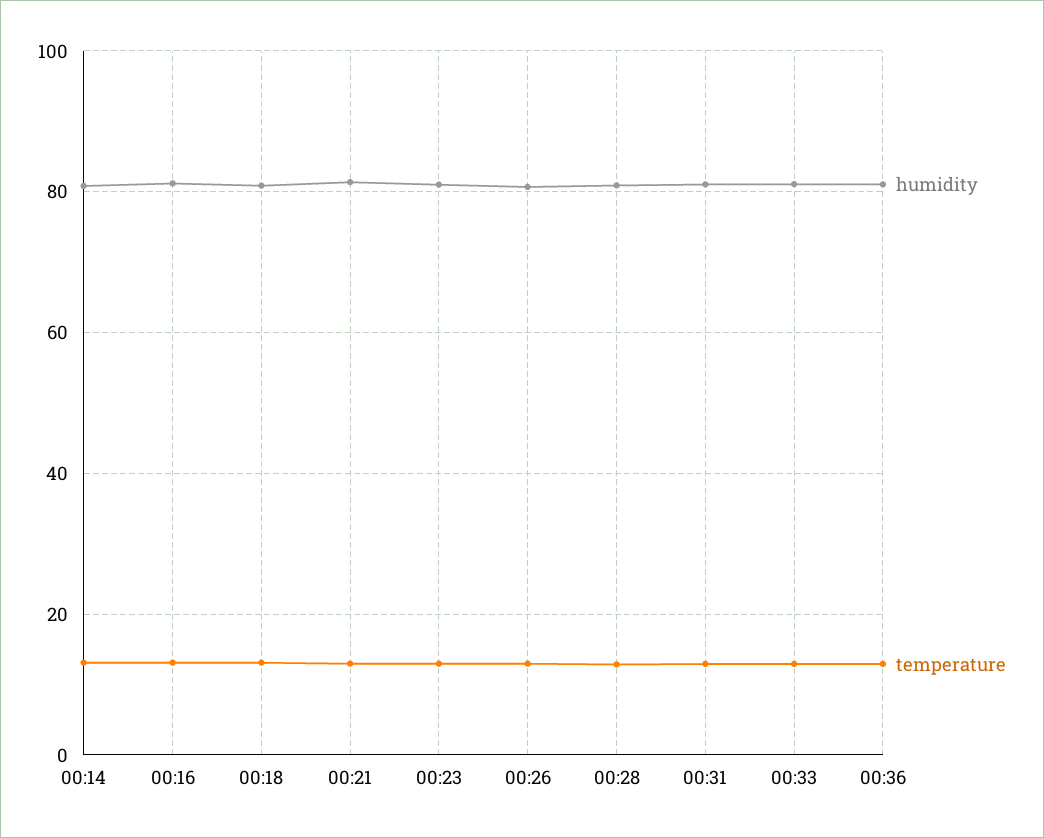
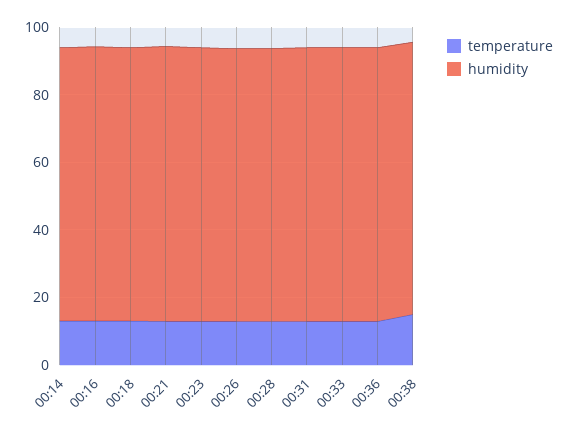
temperature, 00:38: none -> 15
humidity, 00:38: none -> 80

